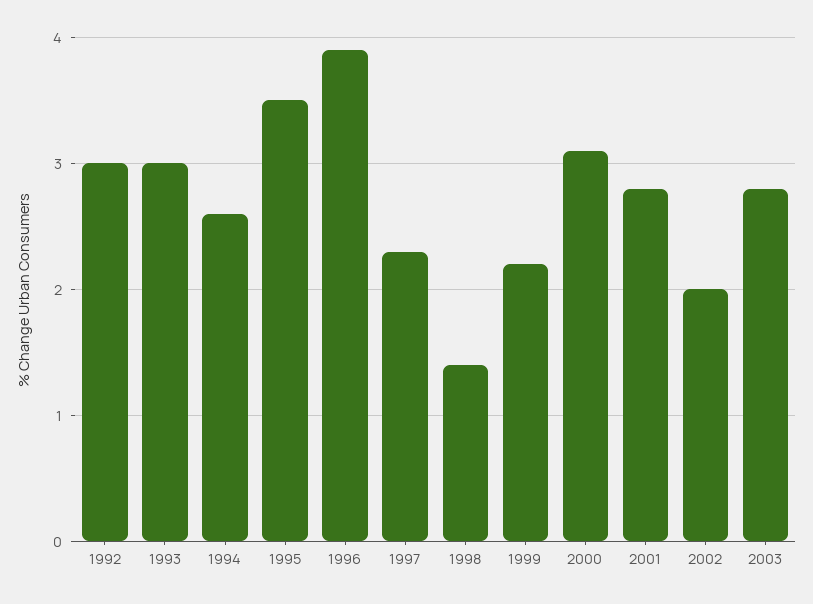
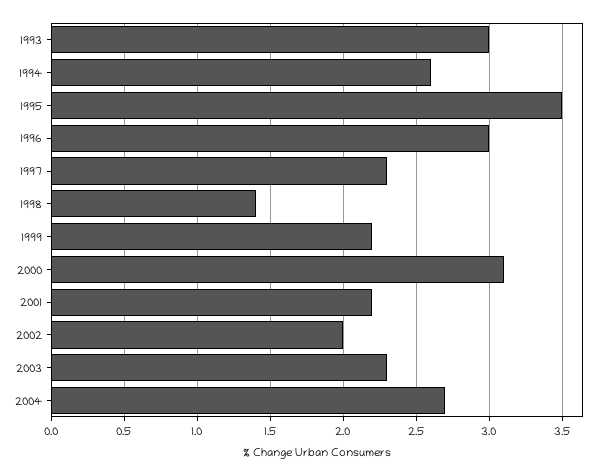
1992: 3 -> none
1996: 3.9 -> 3
2001: 2.8 -> 2.2
2003: 2.8 -> 2.3
2004: none -> 2.7

